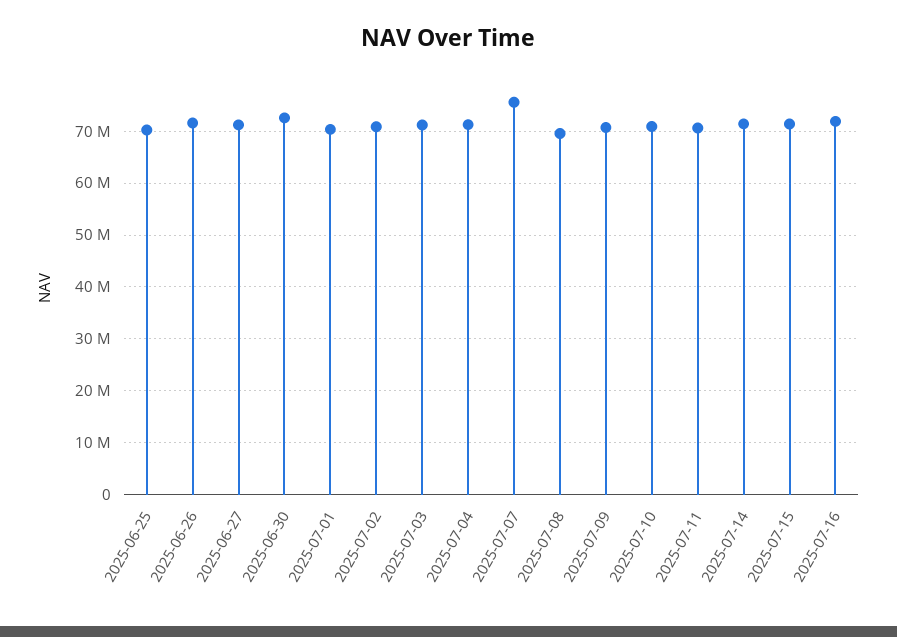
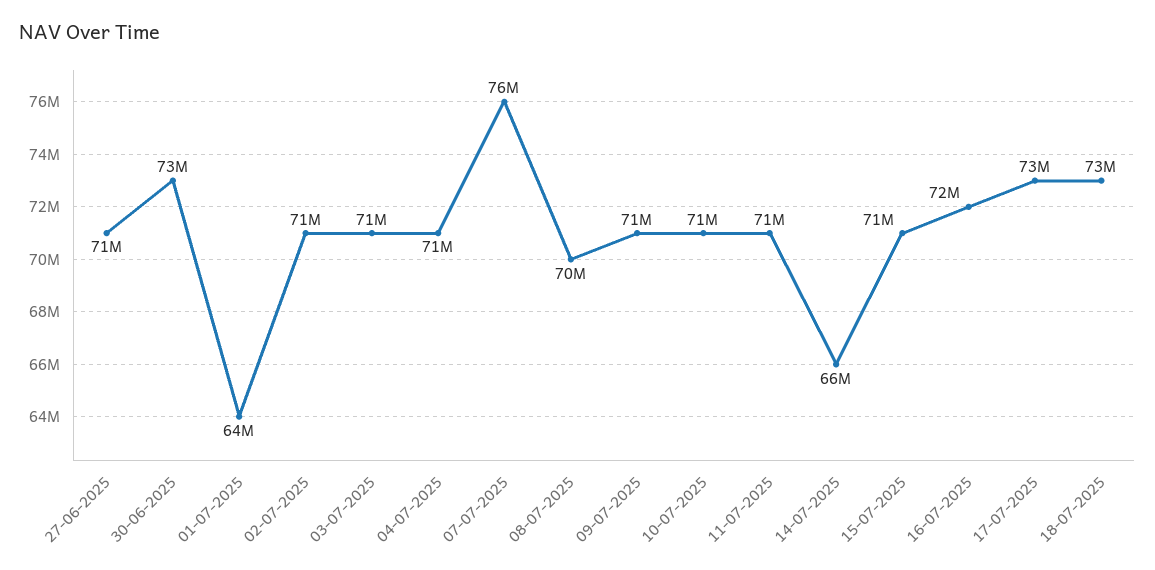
2025-06-25: 70000000 -> none
2025-06-26: 72000000 -> none
2025-07-01: 70000000 -> 64000000
2025-07-14: 72000000 -> 66000000
17-07-2025: none -> 73000000
18-07-2025: none -> 73000000

